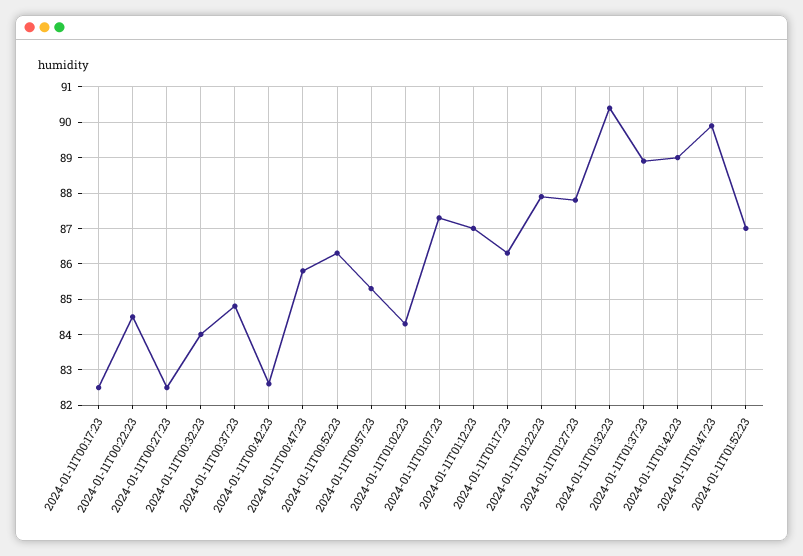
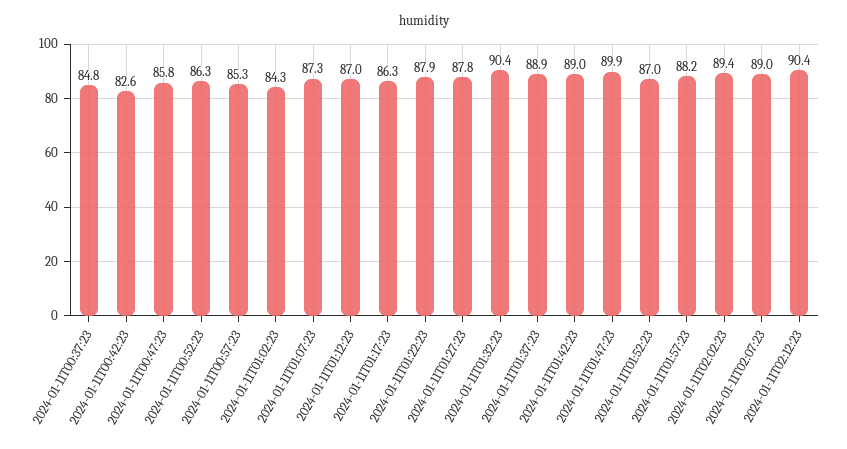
2024-01-11T00:17:23: 82.5 -> none
2024-01-11T00:22:23: 84.5 -> none
2024-01-11T00:27:23: 82.5 -> none
2024-01-11T00:32:23: 84 -> none
2024-01-11T01:57:23: none -> 88.2
2024-01-11T02:02:23: none -> 89.4
2024-01-11T02:07:23: none -> 89
2024-01-11T02:12:23: none -> 90.4

